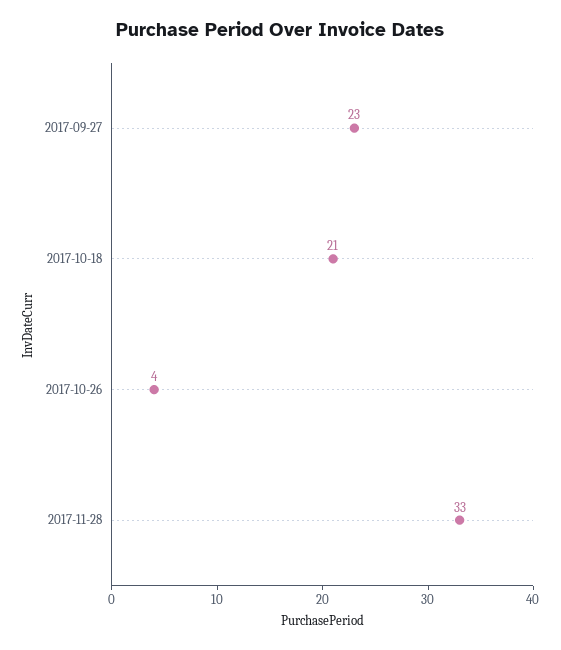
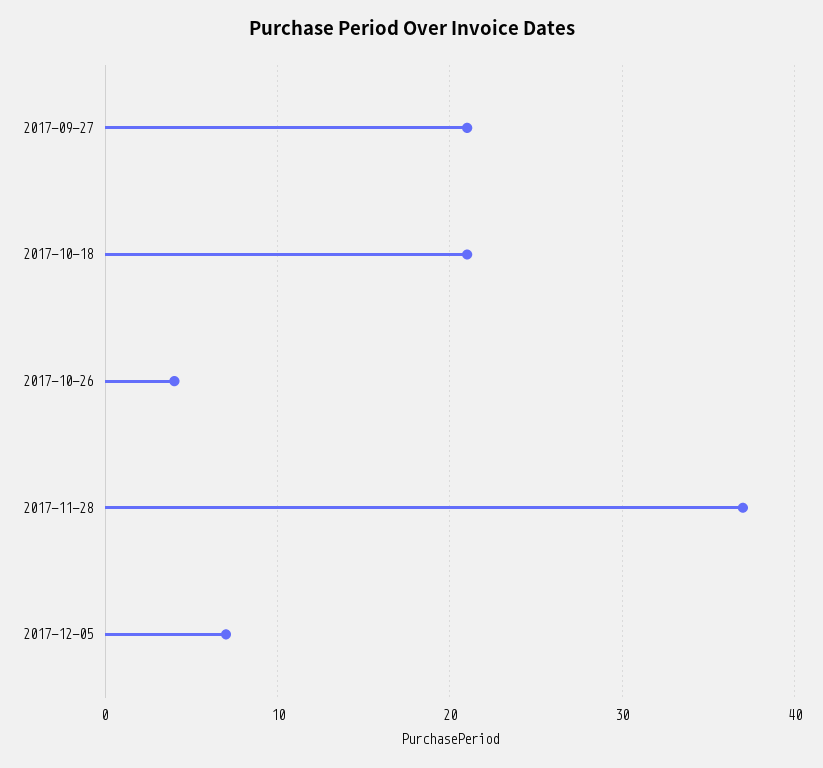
2017-09-27: 23 -> 21
2017-11-28: 33 -> 37
2017-12-05: none -> 7

